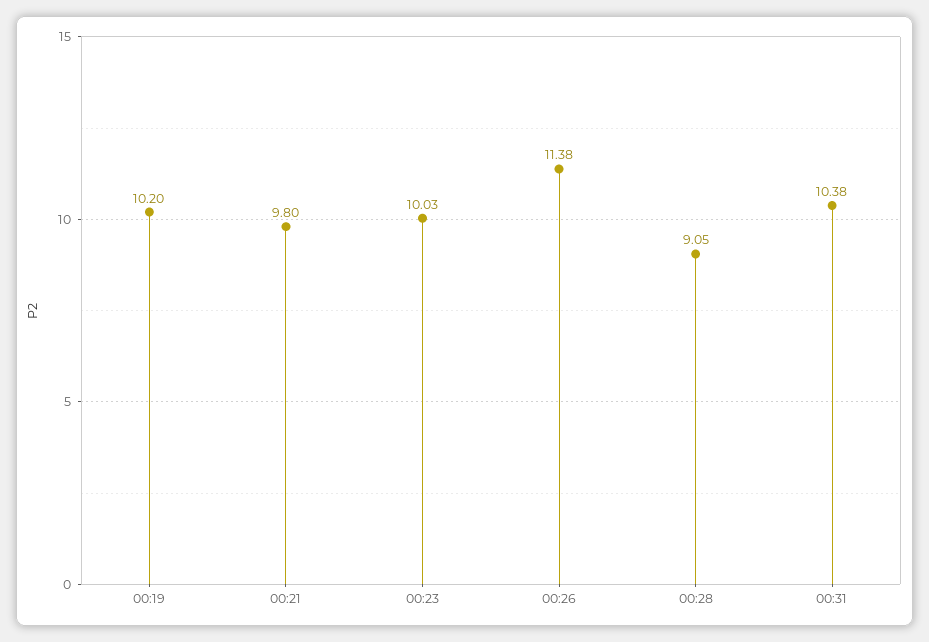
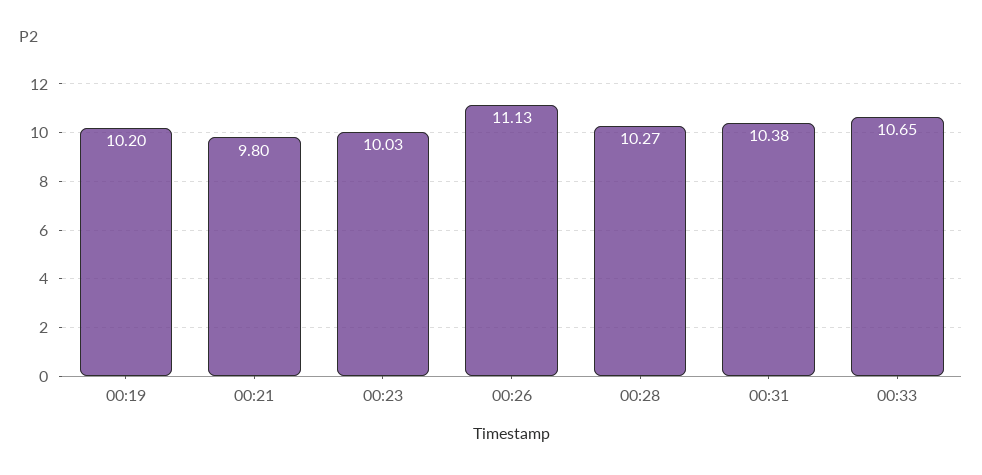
00:26: 11.38 -> 11.13
00:28: 9.05 -> 10.27
00:33: none -> 10.65

